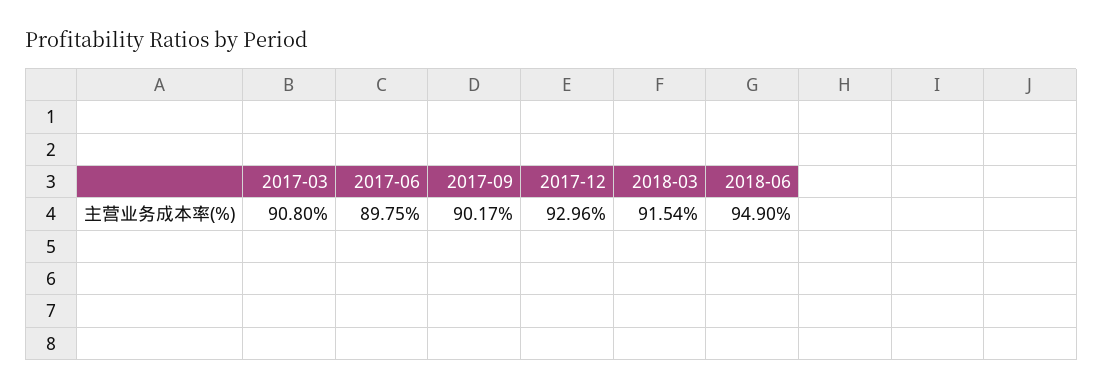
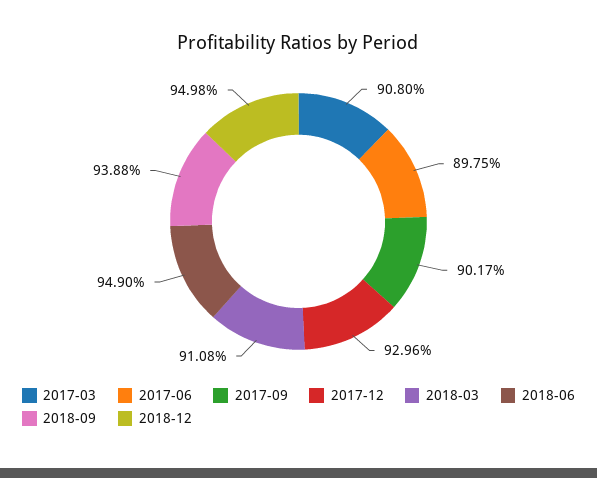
2018-03: 91.54 -> 91.08
2018-09: none -> 93.88
2018-12: none -> 94.98

